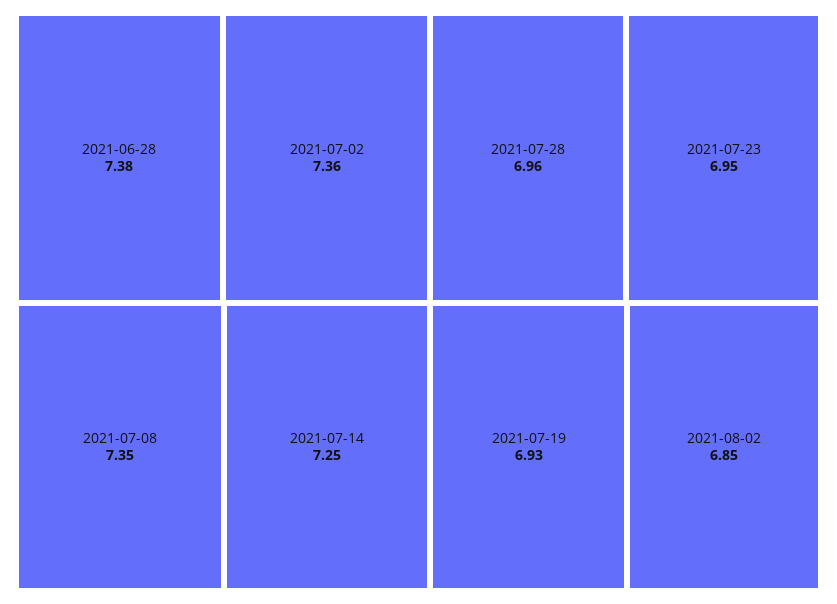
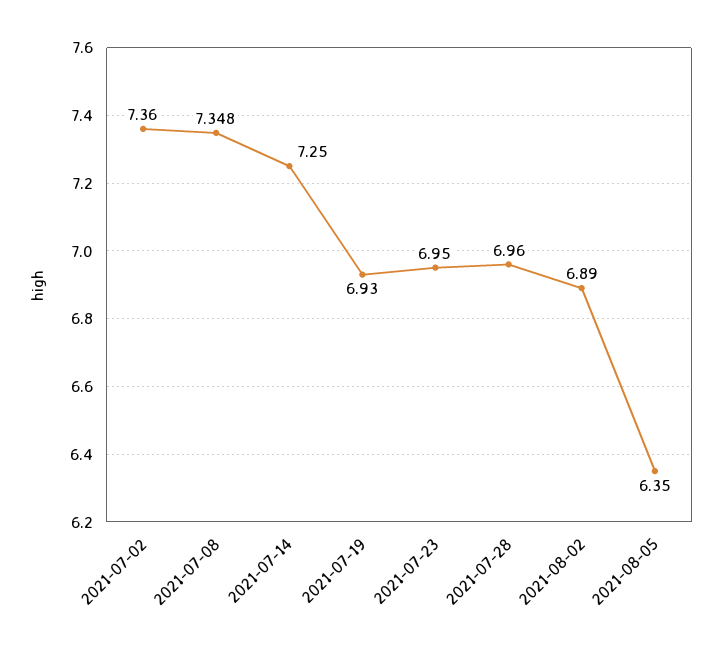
2021-06-28: 7.38 -> none
2021-08-02: 6.85 -> 6.89
2021-08-05: none -> 6.35

